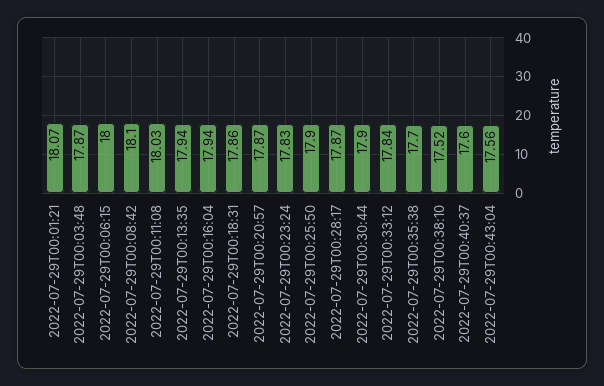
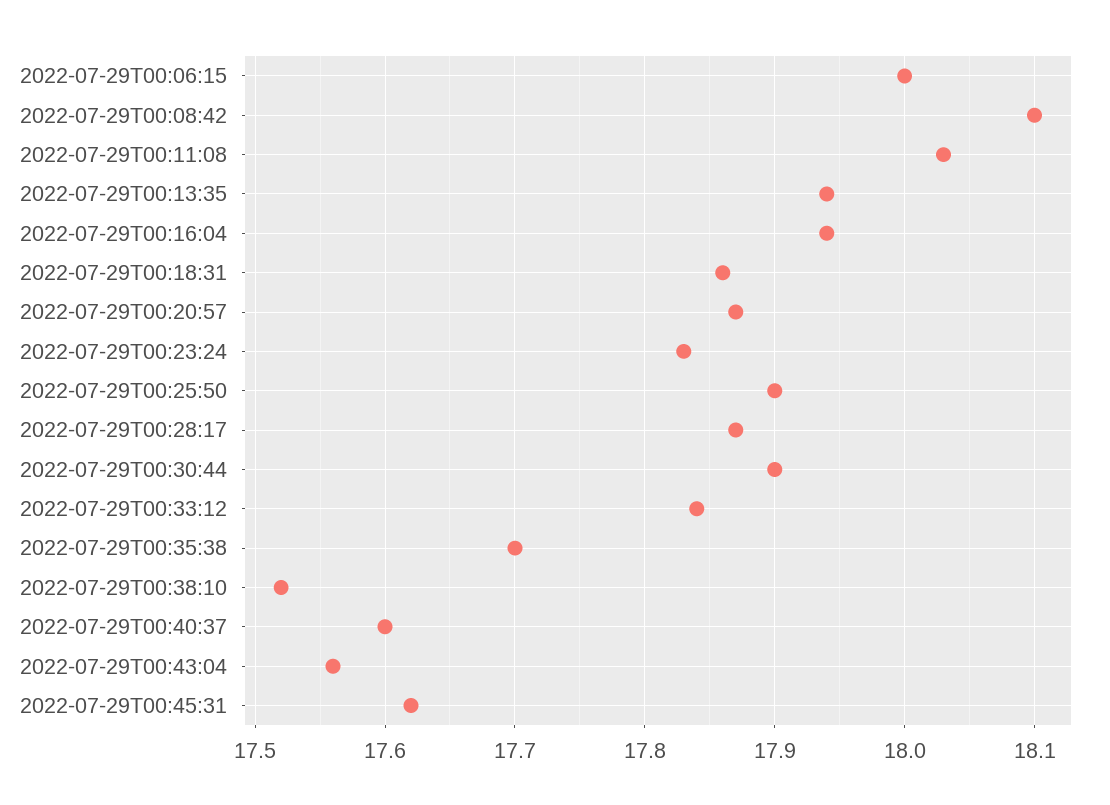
2022-07-29T00:01:21: 18.07 -> none
2022-07-29T00:03:48: 17.87 -> none
2022-07-29T00:45:31: none -> 17.62

